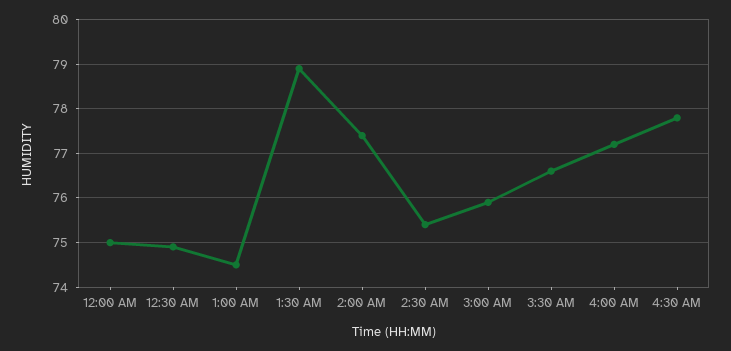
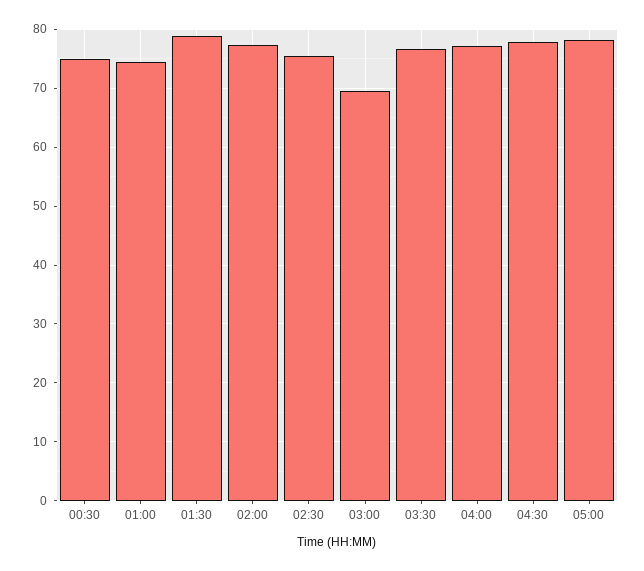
12:00 AM: 75 -> none
3:00 AM: 76 -> 70
05:00: none -> 78

